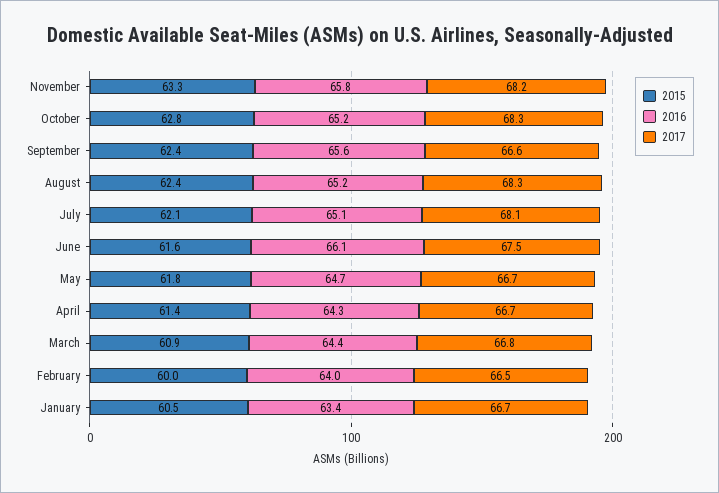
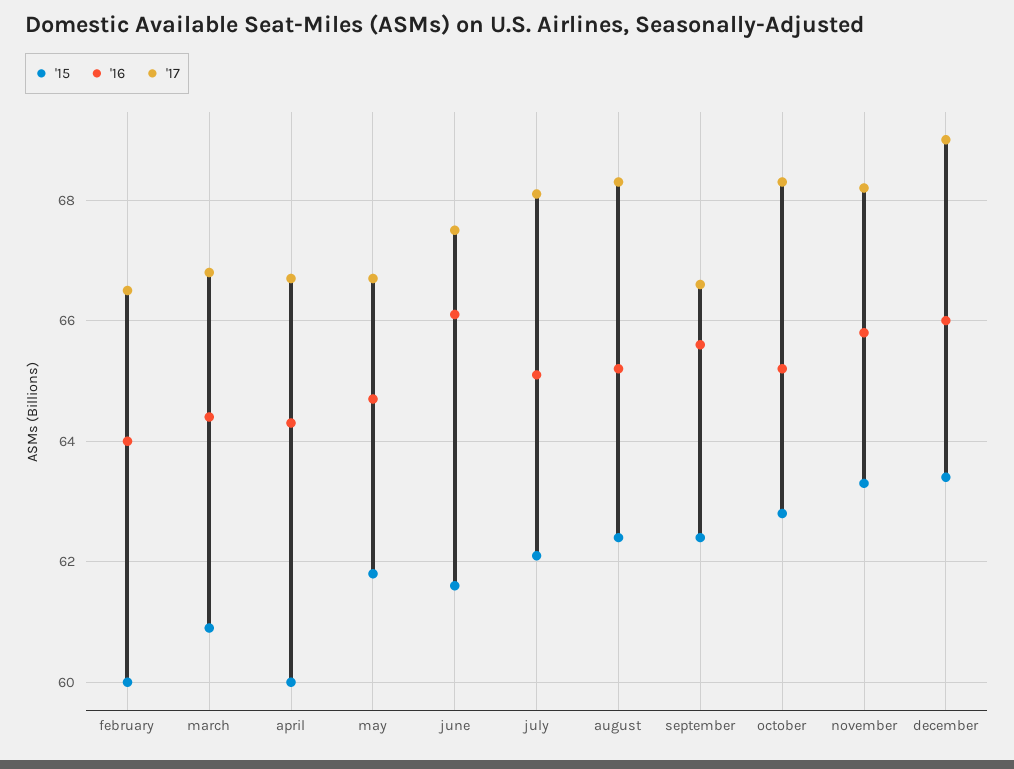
2015, April: 61.4 -> 60
2015, January: 60.5 -> none
2016, January: 63.4 -> none
2017, January: 66.7 -> none
2015, december: none -> 63.5
2016, december: none -> 66
2017, december: none -> 69

